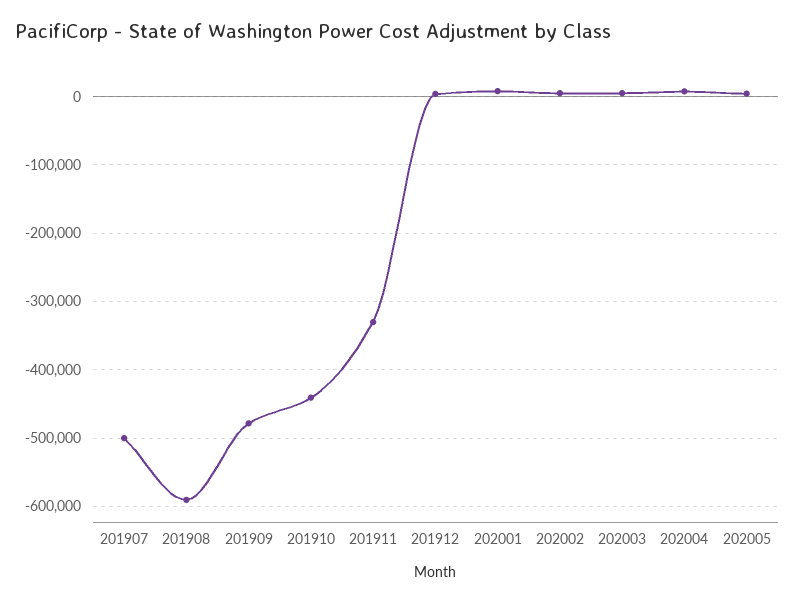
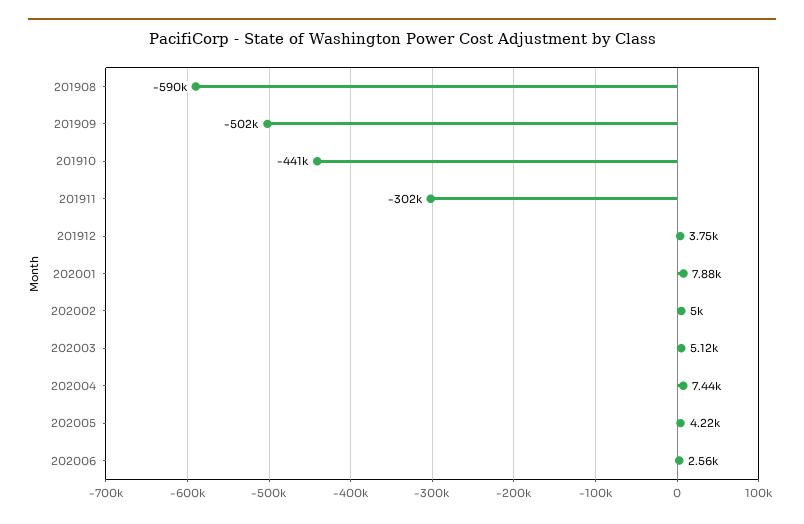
201907: -500000 -> none
201909: -480000 -> -502000
201911: -330000 -> -302000
202006: none -> 2560

